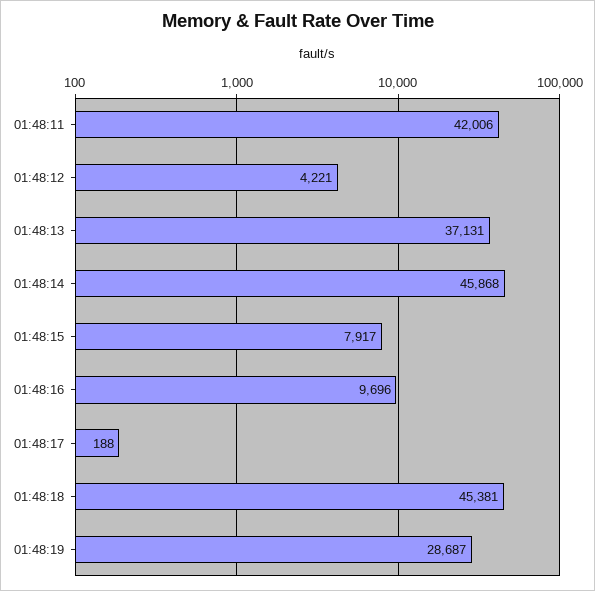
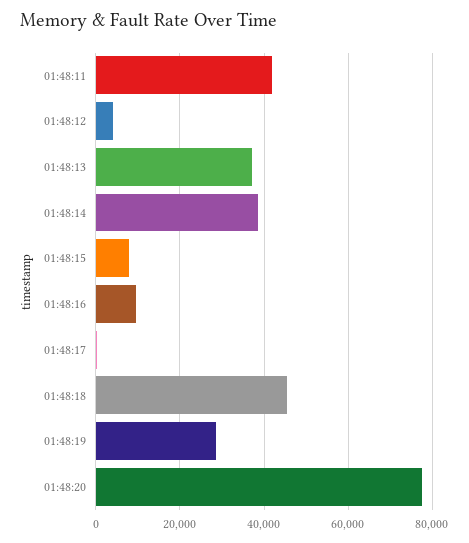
01:48:14: 45868 -> 38000
01:48:20: none -> 78000

